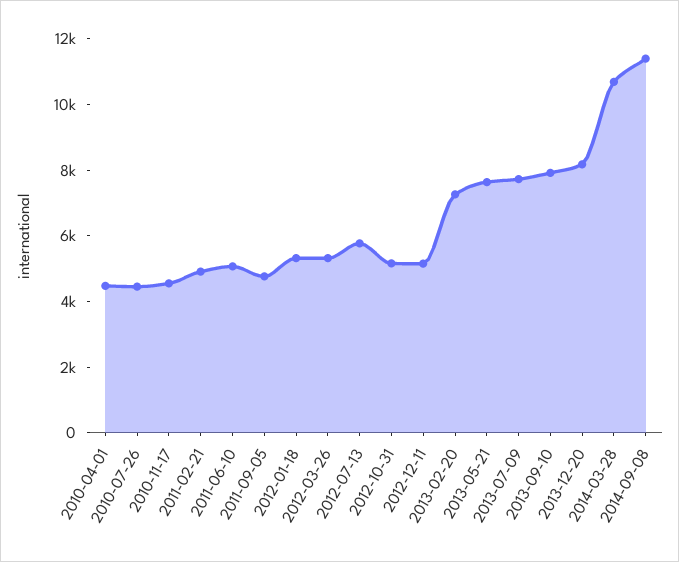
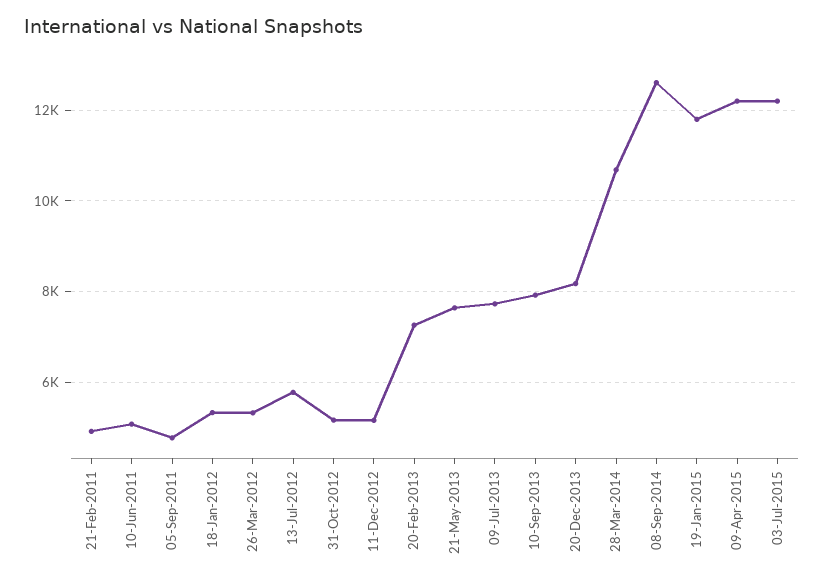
2010-04-01: 4500 -> none
2010-07-26: 4500 -> none
2010-11-17: 4500 -> none
2014-09-08: 11500 -> 12600
19-Jan-2015: none -> 11800
09-Apr-2015: none -> 12200
03-Jul-2015: none -> 12200

